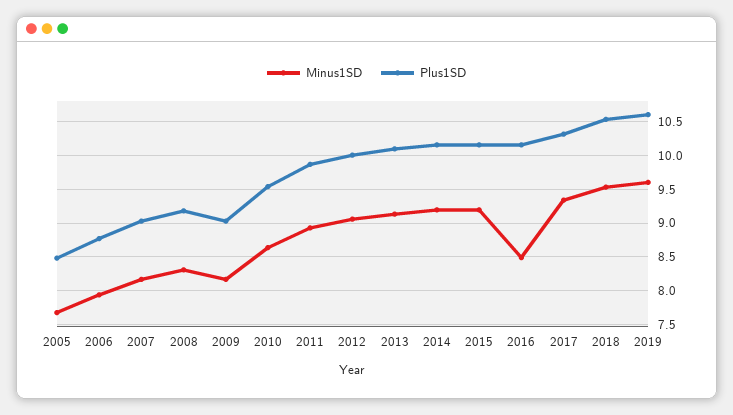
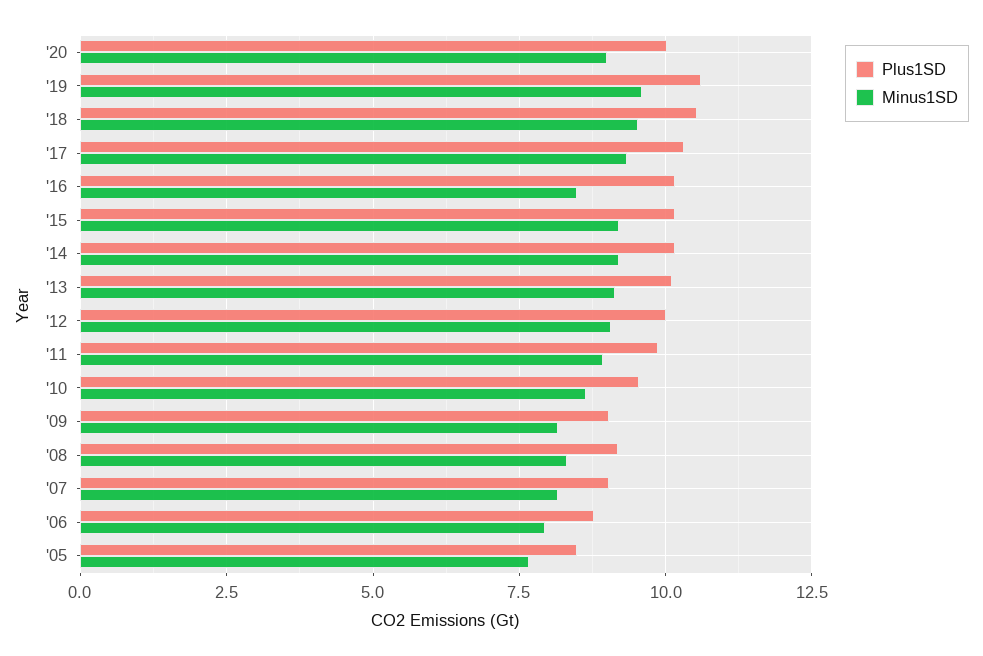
Plus1SD, '20: none -> 10
Minus1SD, '20: none -> 9

